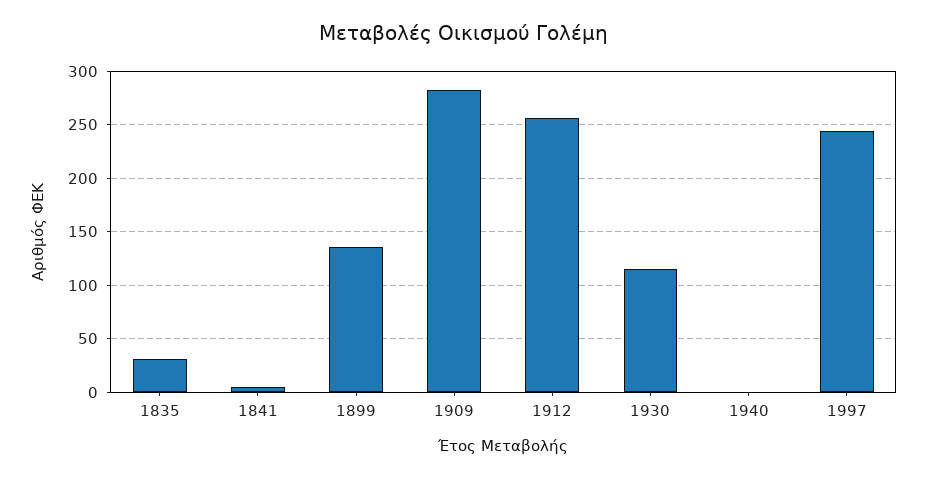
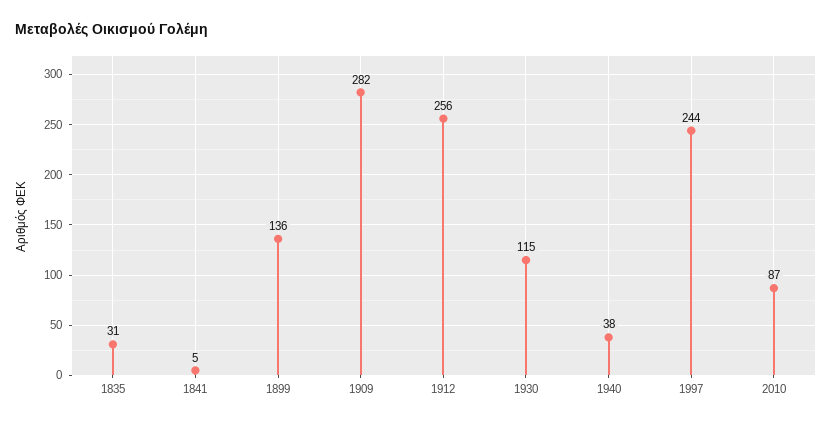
1940: 0 -> 38
2010: none -> 87

